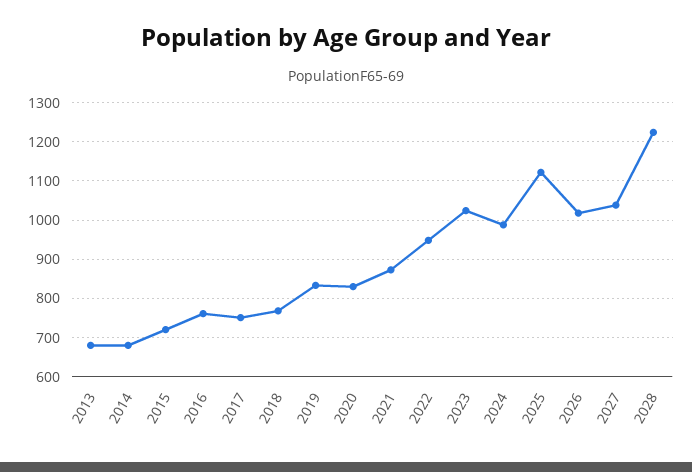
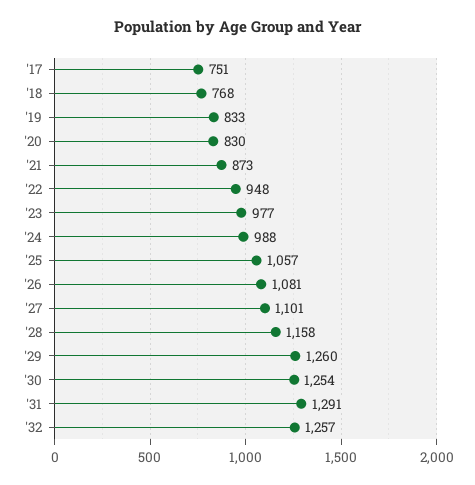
2013: 680 -> none
2014: 680 -> none
2015: 720 -> none
2016: 760 -> none
2023: 1020 -> 977
2025: 1120 -> 1057
2026: 1020 -> 1081
2027: 1040 -> 1101
2028: 1220 -> 1158
'29: none -> 1260
'30: none -> 1254
'31: none -> 1291
'32: none -> 1257

